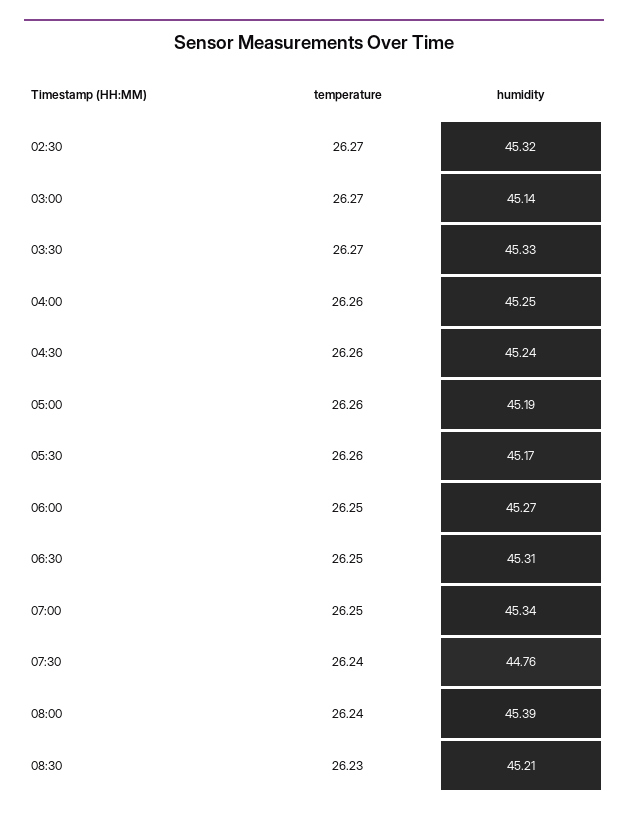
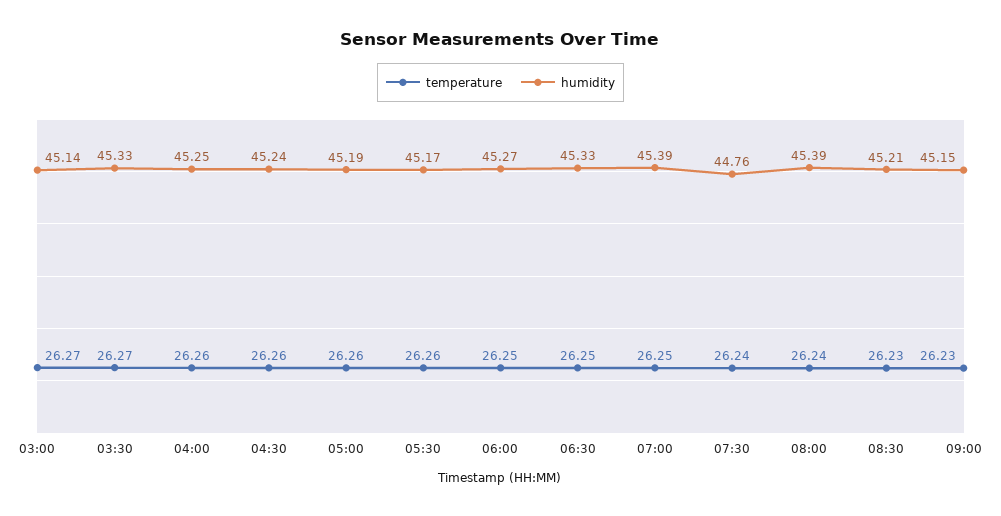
temperature, 02:30: 26.27 -> none
humidity, 02:30: 45.32 -> none
humidity, 06:30: 45.31 -> 45.33
humidity, 07:00: 45.34 -> 45.39
temperature, 09:00: none -> 26.23
humidity, 09:00: none -> 45.15

